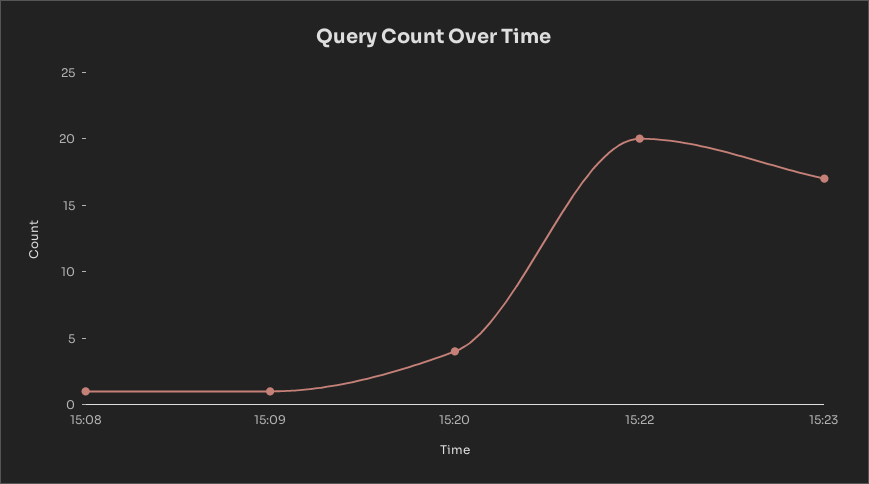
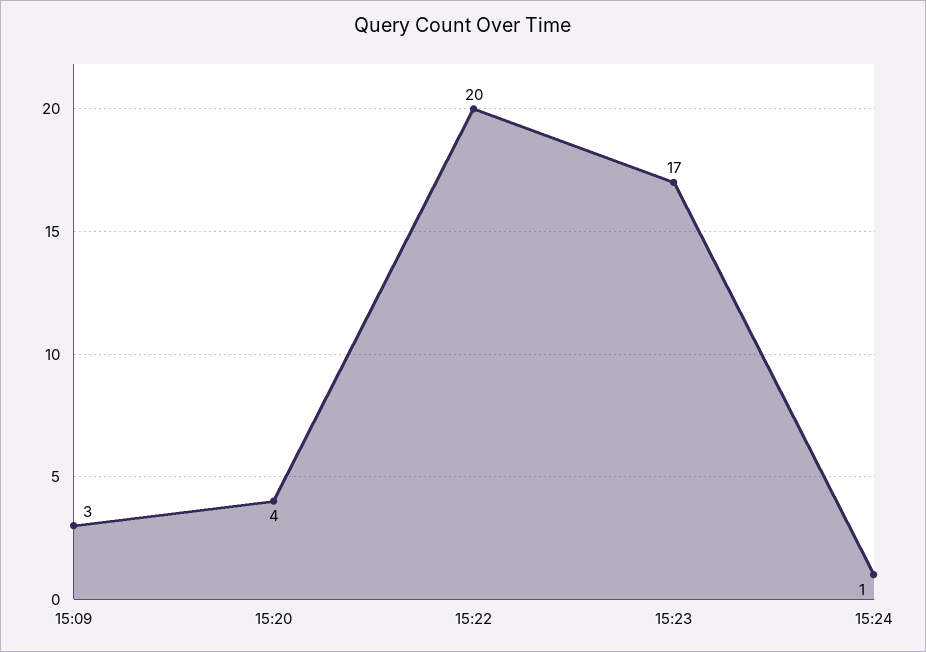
15:08: 1 -> none
15:09: 1 -> 3
15:24: none -> 1

